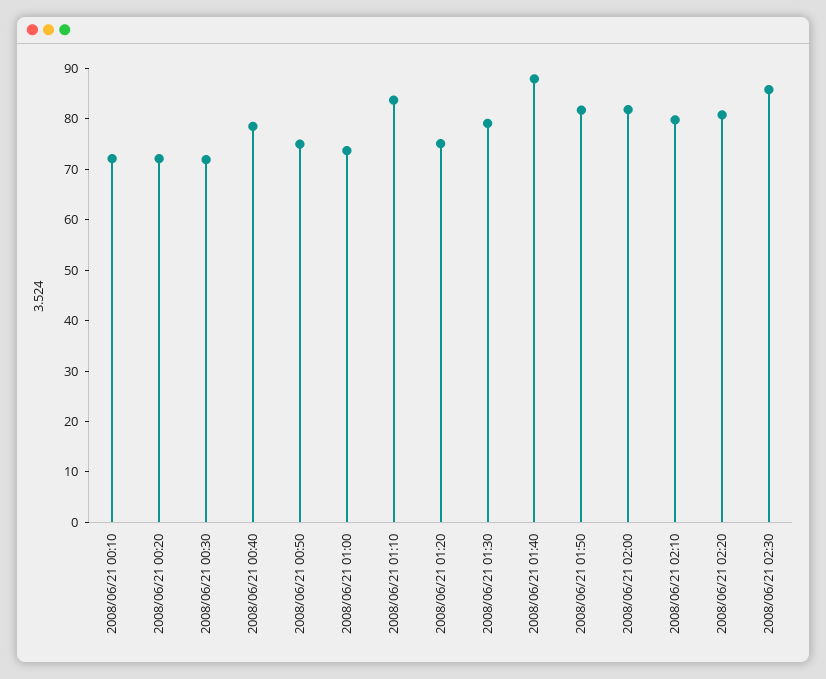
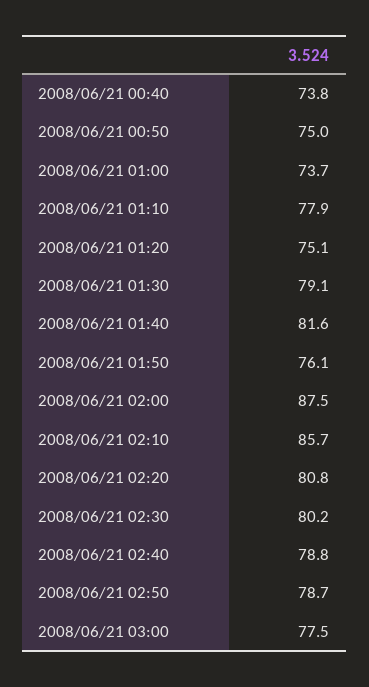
2008/06/21 00:10: 72 -> none
2008/06/21 00:20: 72 -> none
2008/06/21 00:30: 72 -> none
2008/06/21 00:40: 78 -> 73.8
2008/06/21 01:10: 84 -> 77.9
2008/06/21 01:40: 88 -> 81.6
2008/06/21 01:50: 82 -> 76.1
2008/06/21 02:00: 82 -> 87.5
2008/06/21 02:10: 80 -> 85.7
2008/06/21 02:30: 86 -> 80.2
2008/06/21 02:40: none -> 78.8
2008/06/21 02:50: none -> 78.7
2008/06/21 03:00: none -> 77.5

